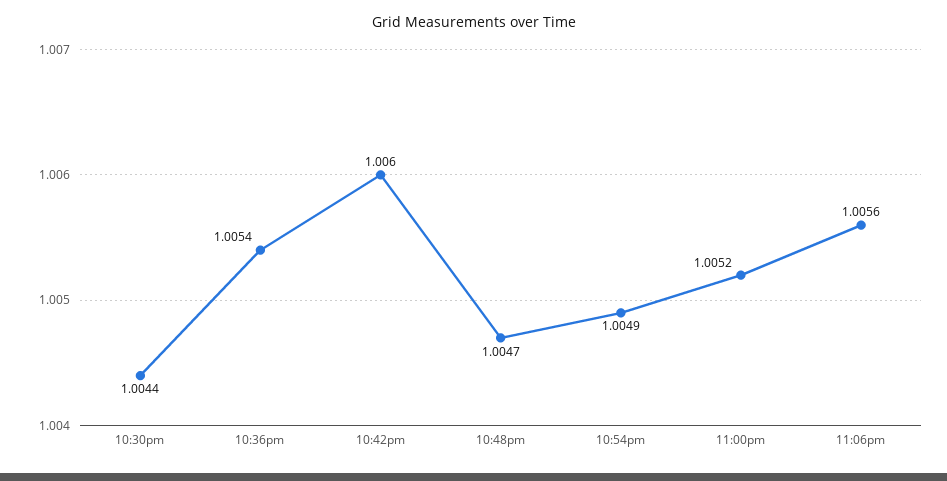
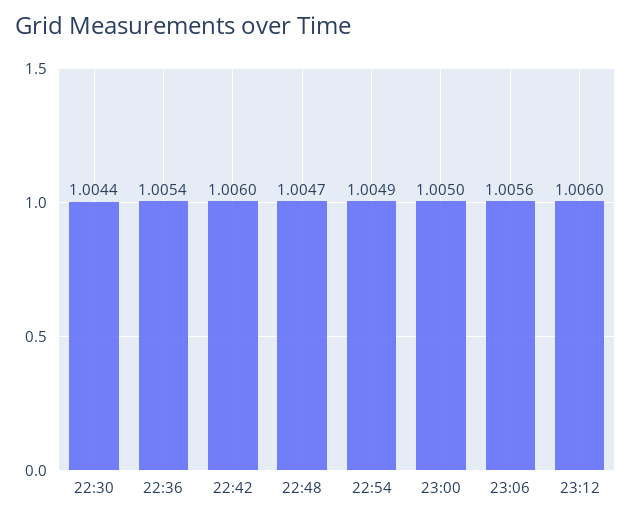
11:00pm: 1.0052 -> 1.005
23:12: none -> 1.006

